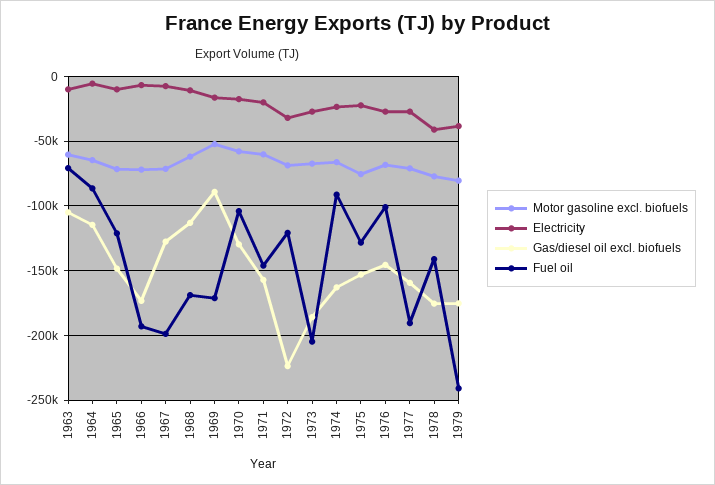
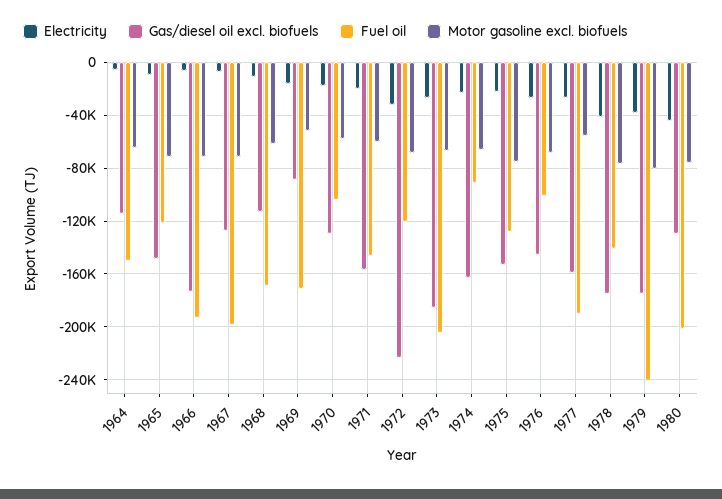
Motor gasoline excl. biofuels, 1963: -60000 -> none
Electricity, 1963: -10000 -> none
Gas/diesel oil excl. biofuels, 1963: -105000 -> none
Fuel oil, 1963: -70000 -> none
Fuel oil, 1964: -85000 -> -150000
Motor gasoline excl. biofuels, 1977: -70000 -> -55000
Electricity, 1980: none -> -45000
Gas/diesel oil excl. biofuels, 1980: none -> -130000
Fuel oil, 1980: none -> -200000
Motor gasoline excl. biofuels, 1980: none -> -75000

